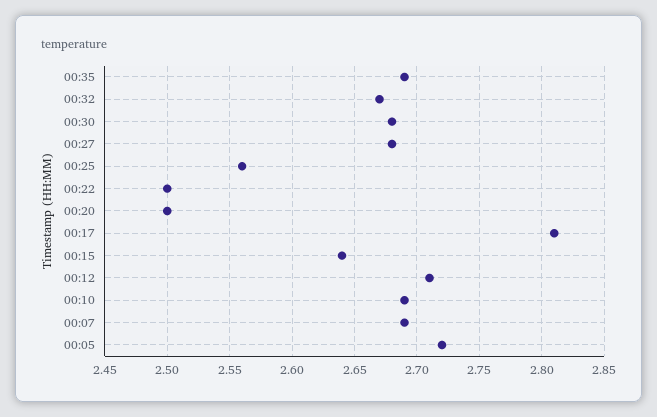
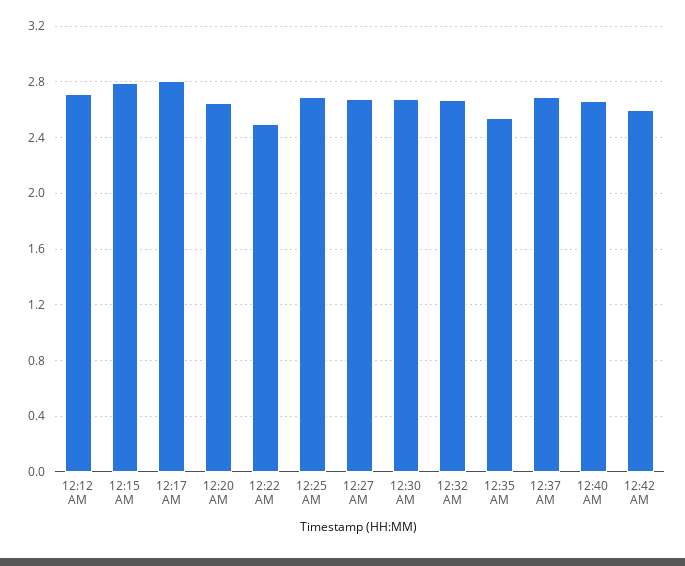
00:35: 2.69 -> 2.55
00:25: 2.56 -> 2.7
00:20: 2.5 -> 2.65
00:15: 2.64 -> 2.8
00:10: 2.69 -> none
00:07: 2.69 -> none
00:05: 2.72 -> none
12:37 AM: none -> 2.7
12:40 AM: none -> 2.65
12:42 AM: none -> 2.6

